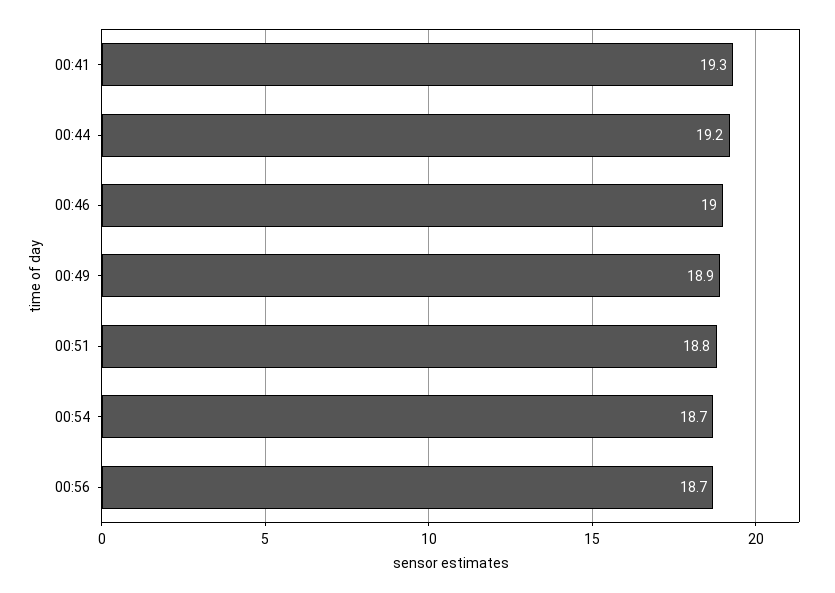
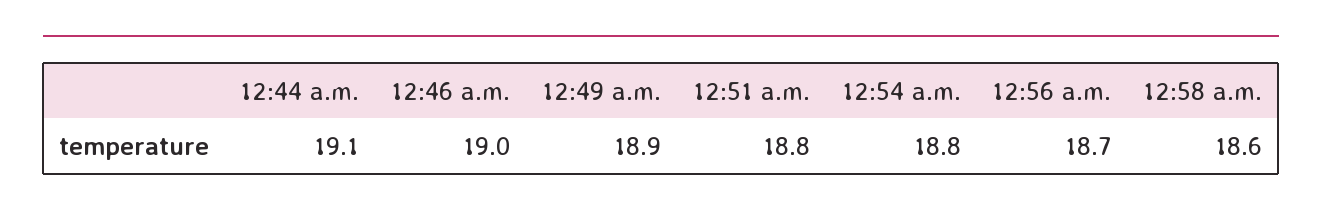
00:41: 19.3 -> none
00:44: 19.2 -> 19.1
00:54: 18.7 -> 18.8
12:58 a.m.: none -> 18.6

